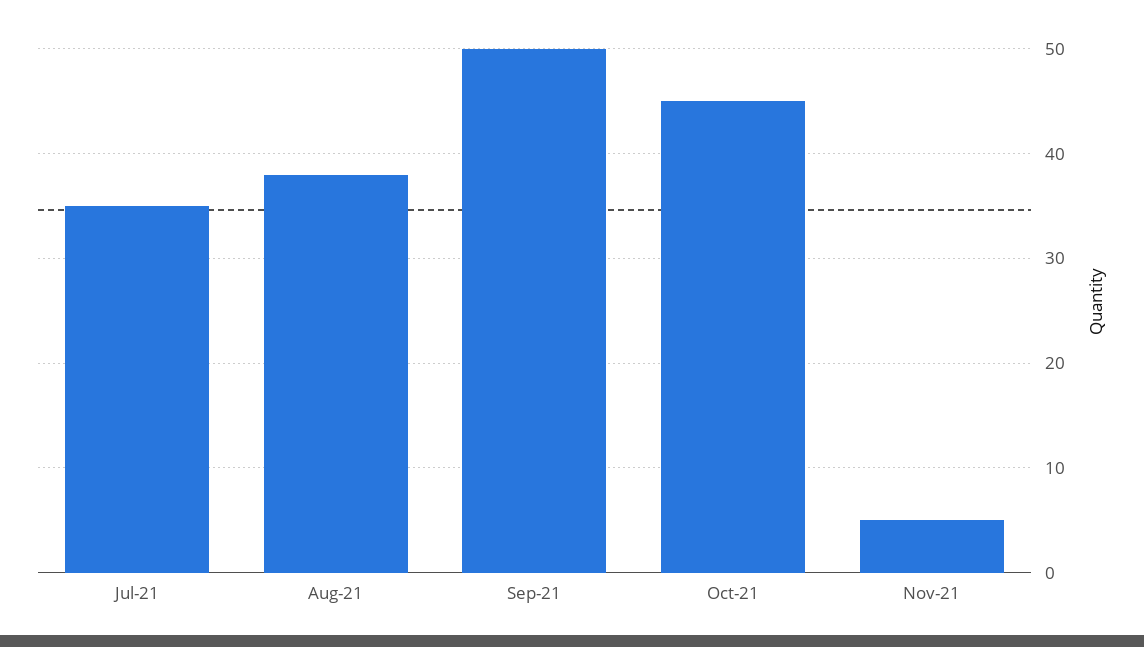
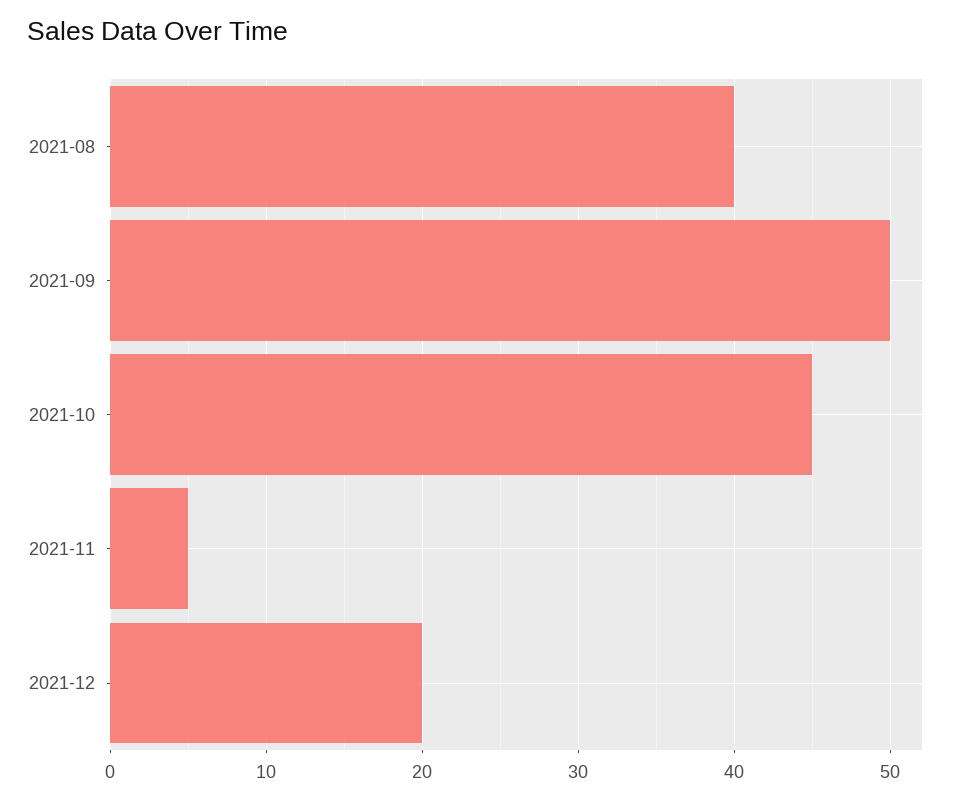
Jul-21: 35 -> none
Aug-21: 38 -> 40
2021-12: none -> 20

